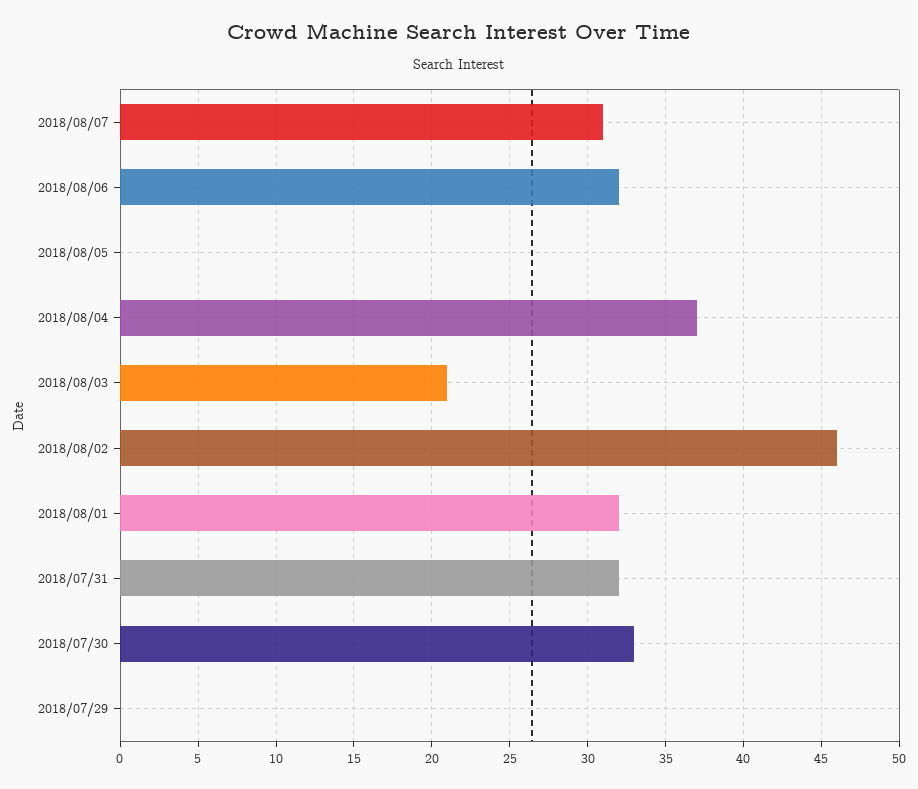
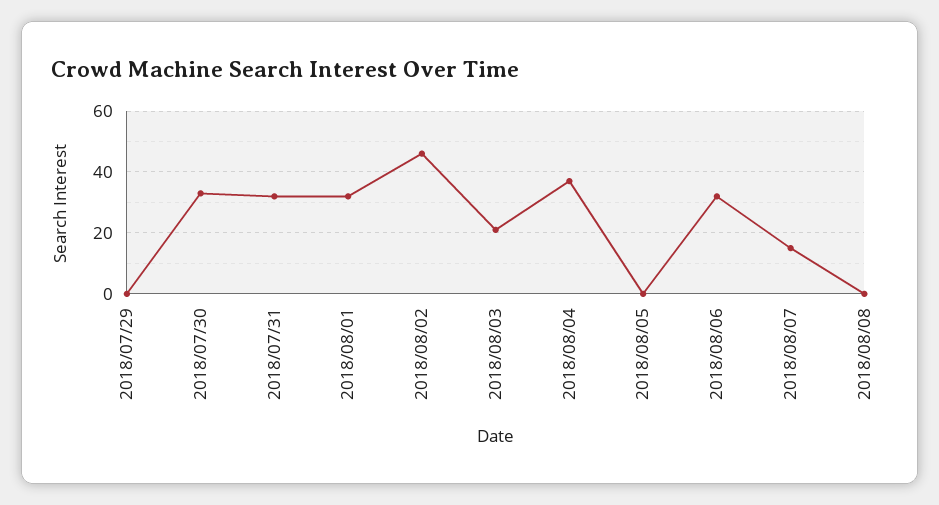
2018/08/07: 31 -> 15
2018/08/08: none -> 0

